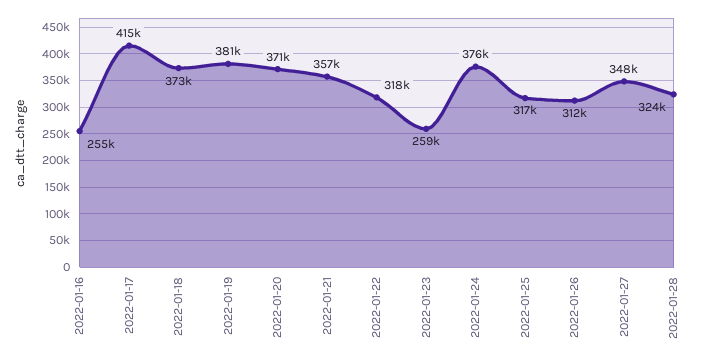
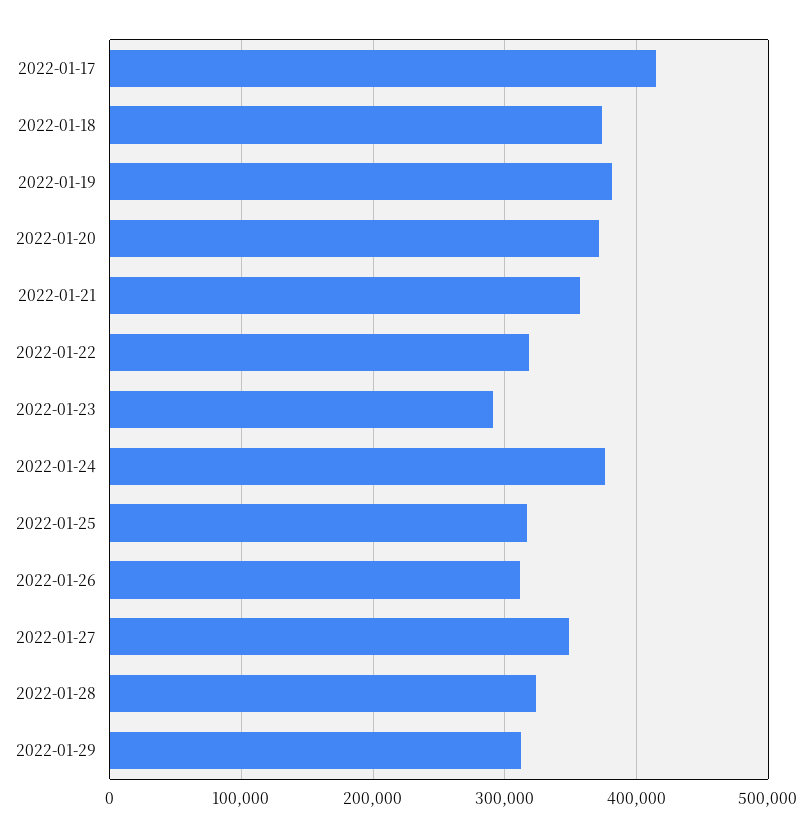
2022-01-16: 255000 -> none
2022-01-23: 259000 -> 290000
2022-01-29: none -> 310000

